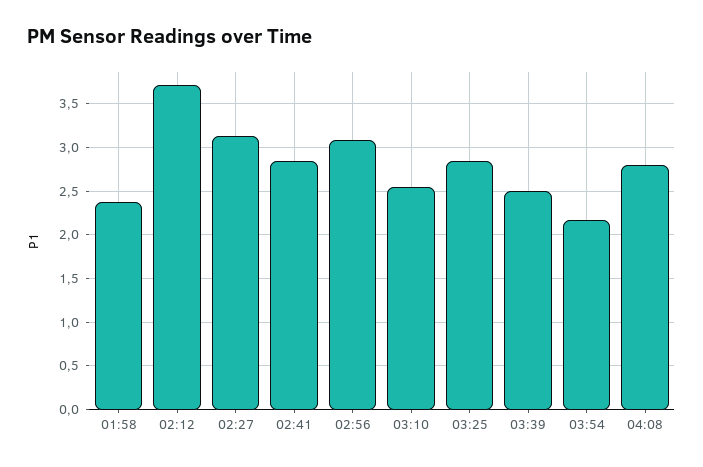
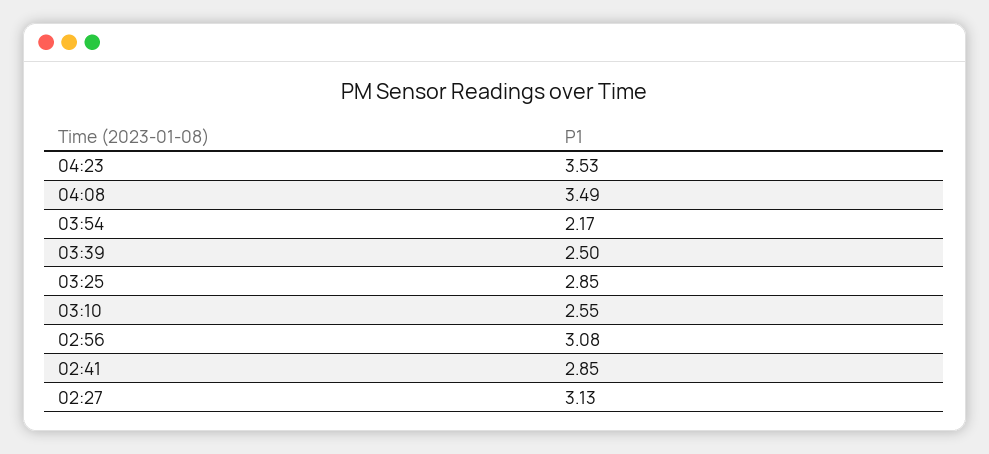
01:58: 2.4 -> none
02:12: 3.7 -> none
04:08: 2.8 -> 3.49
04:23: none -> 3.53

